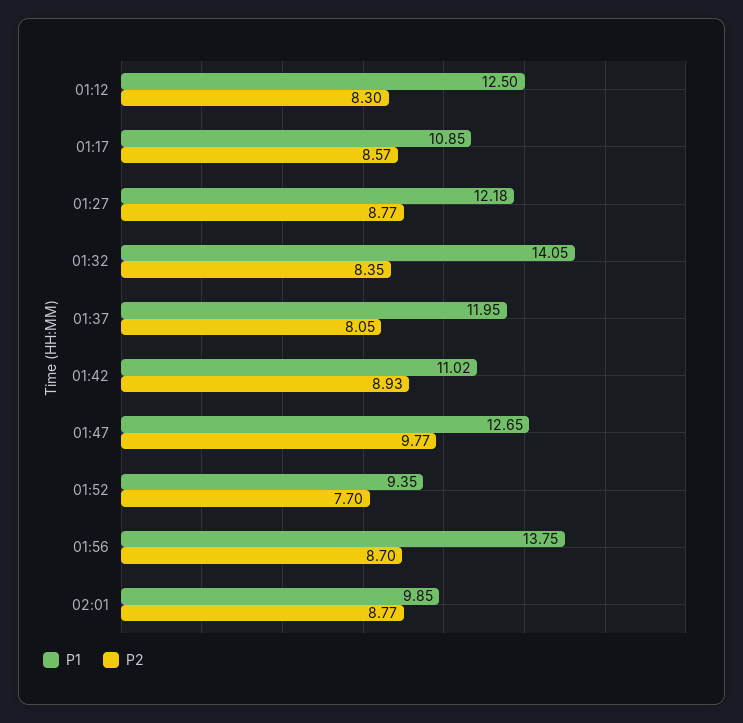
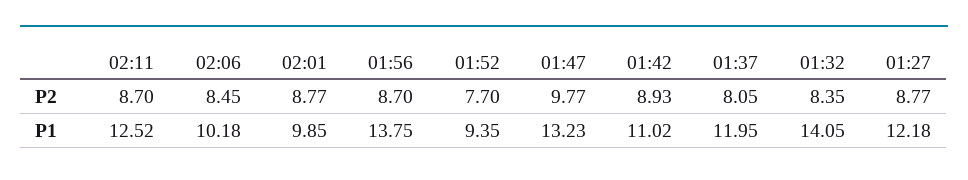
P1, 01:12: 12.5 -> none
P2, 01:12: 8.3 -> none
P1, 01:17: 10.85 -> none
P2, 01:17: 8.57 -> none
P1, 01:47: 12.65 -> 13.23
P2, 02:11: none -> 8.7
P2, 02:06: none -> 8.45
P1, 02:11: none -> 12.52
P1, 02:06: none -> 10.18

